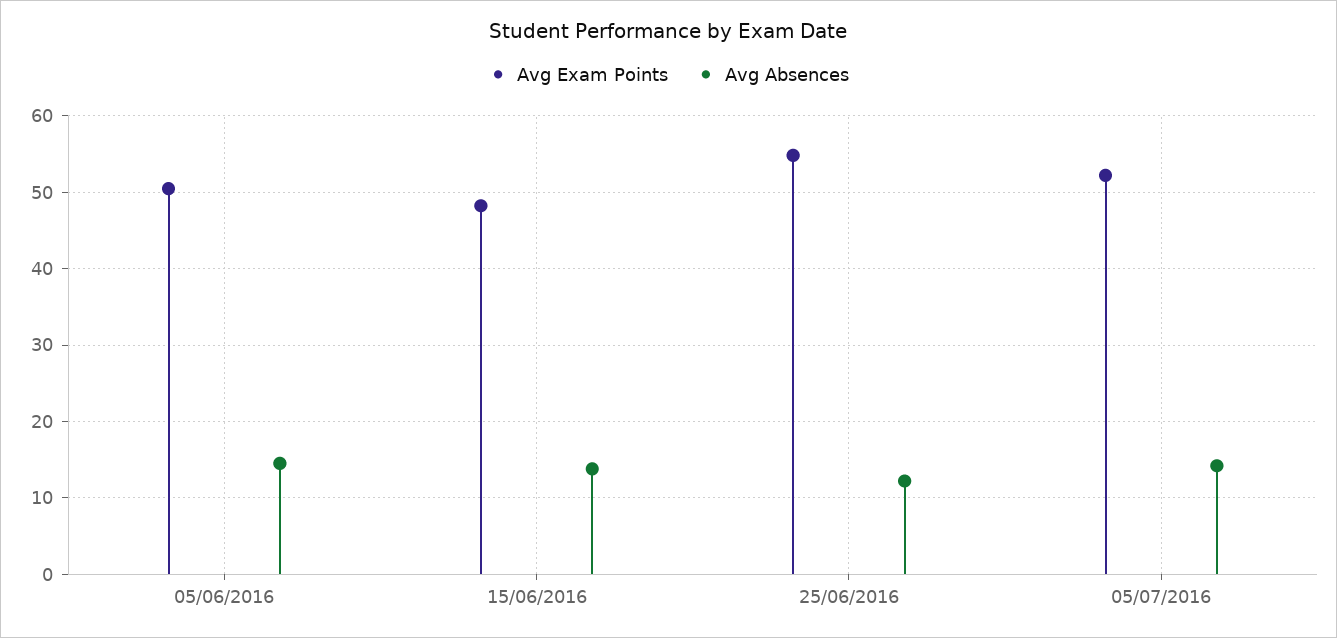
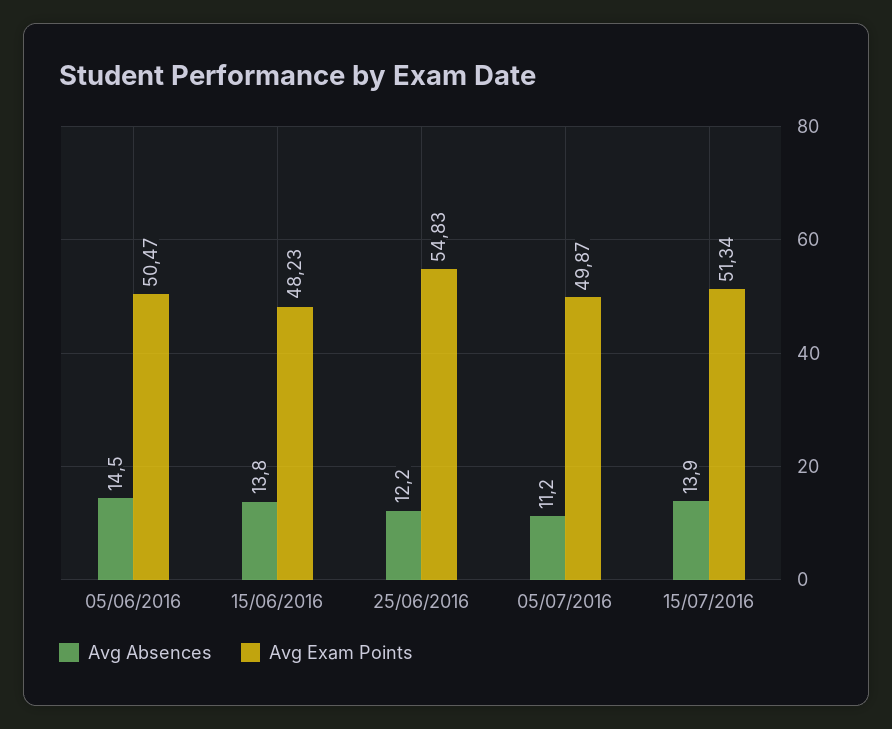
Avg Exam Points, 05/07/2016: 52 -> 49.87
Avg Absences, 05/07/2016: 14 -> 11.2
Avg Absences, 15/07/2016: none -> 13.9
Avg Exam Points, 15/07/2016: none -> 51.34

